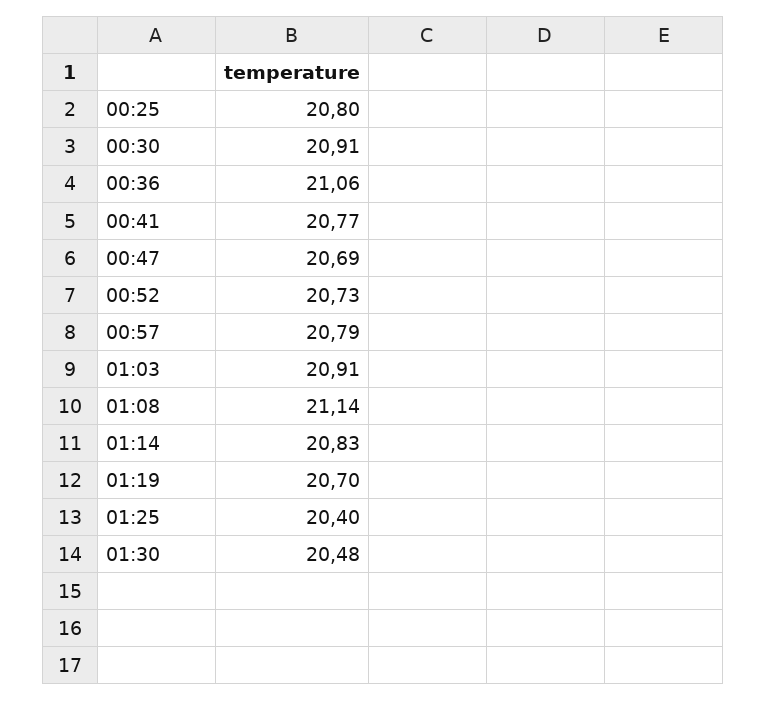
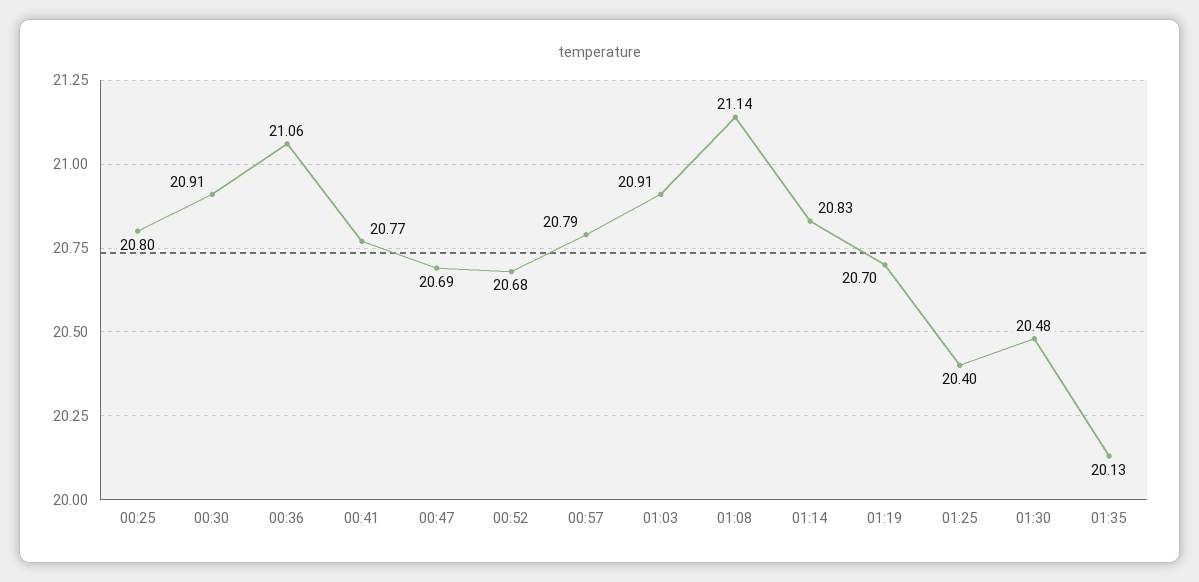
00:52: 20.73 -> 20.68
01:35: none -> 20.13

